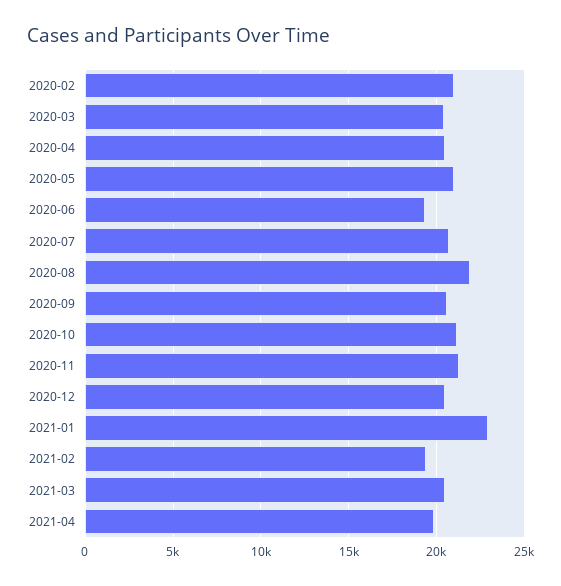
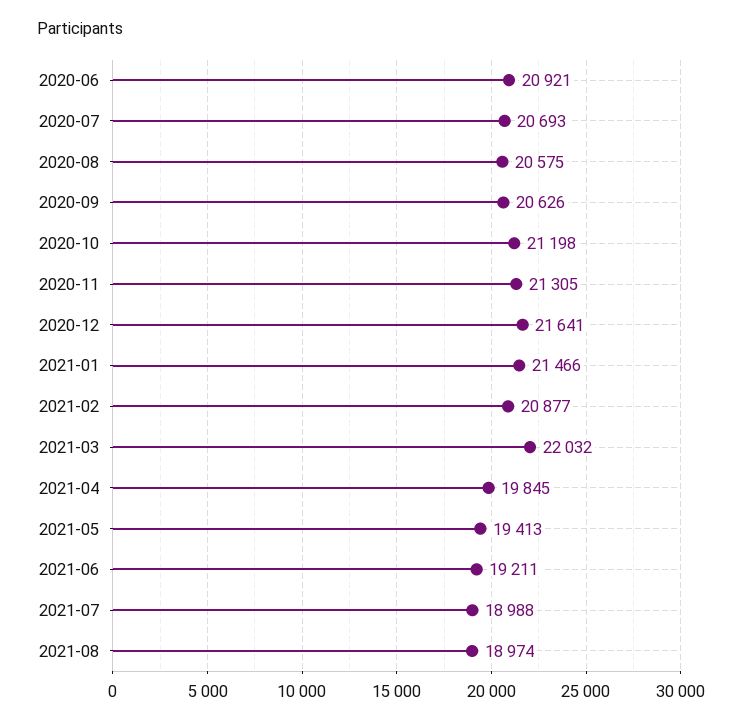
2020-02: 21000 -> none
2020-03: 20500 -> none
2020-04: 20500 -> none
2020-05: 21000 -> none
2020-06: 19500 -> 20921
2020-08: 22000 -> 20575
2020-12: 20500 -> 21641
2021-01: 23000 -> 21466
2021-02: 19500 -> 20877
2021-03: 20500 -> 22032
2021-05: none -> 19413
2021-06: none -> 19211
2021-07: none -> 18988
2021-08: none -> 18974

